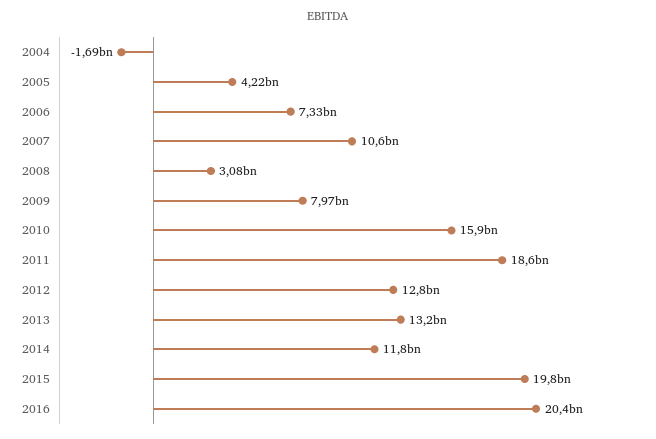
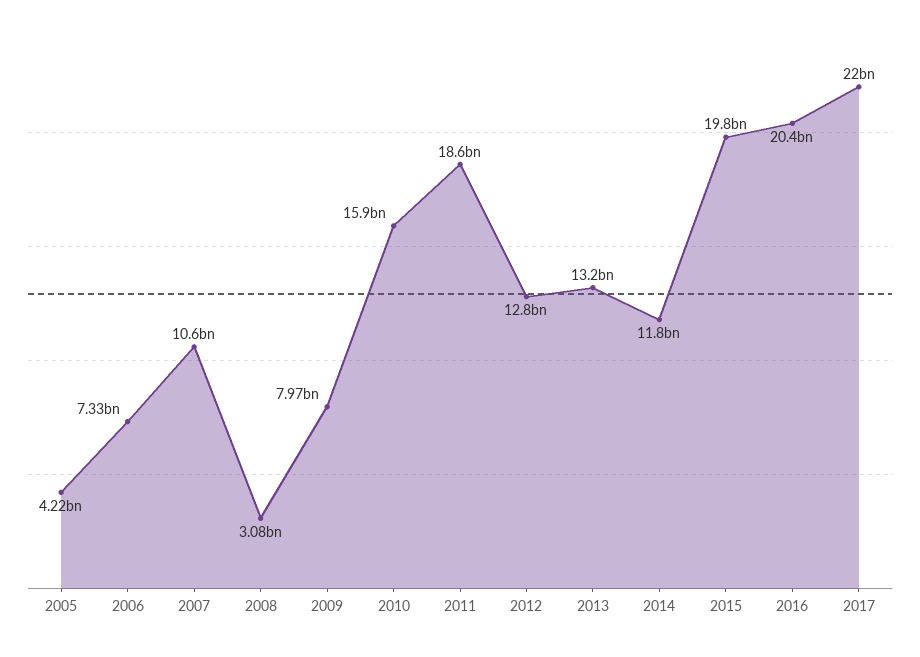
2004: -1690000000 -> none
2017: none -> 22000000000

